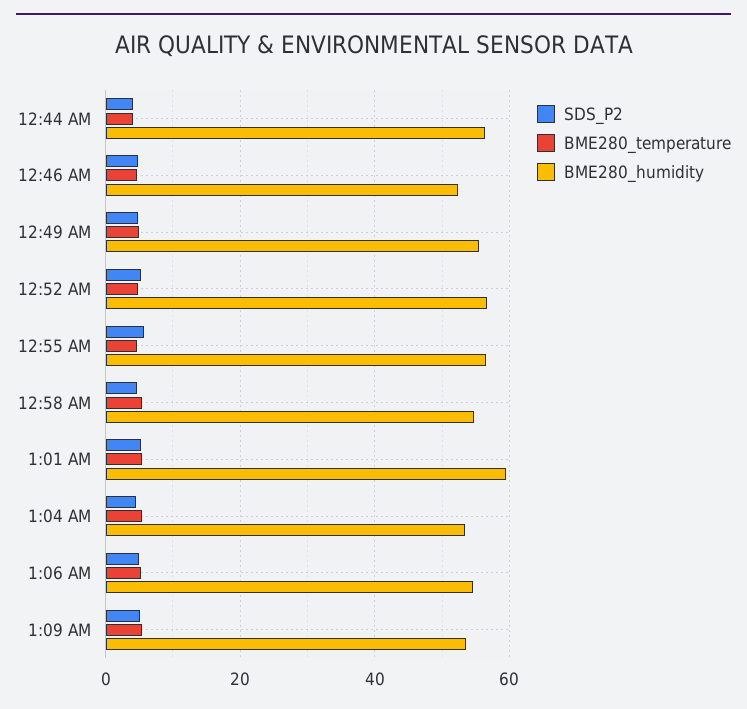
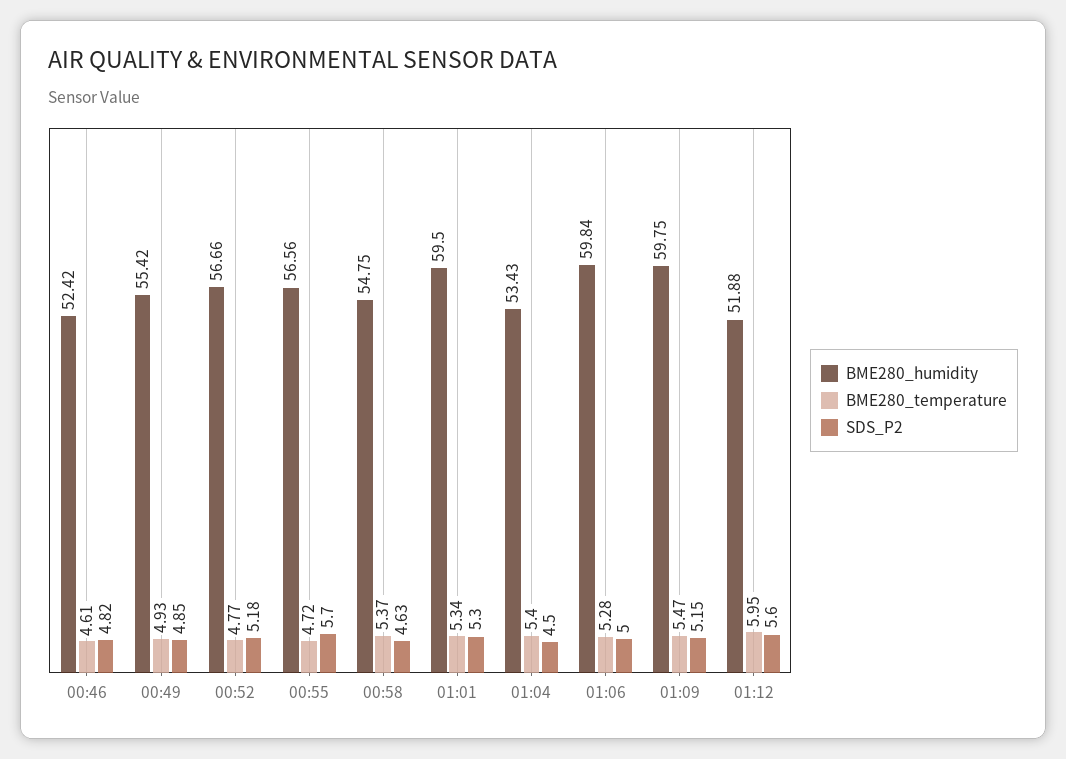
SDS_P2, 12:44 AM: 4 -> none
BME280_temperature, 12:44 AM: 4 -> none
BME280_humidity, 12:44 AM: 56 -> none
BME280_humidity, 1:06 AM: 54 -> 59.84
BME280_humidity, 1:09 AM: 54 -> 59.75
BME280_humidity, 01:12: none -> 51.88
BME280_temperature, 01:12: none -> 5.95
SDS_P2, 01:12: none -> 5.6

